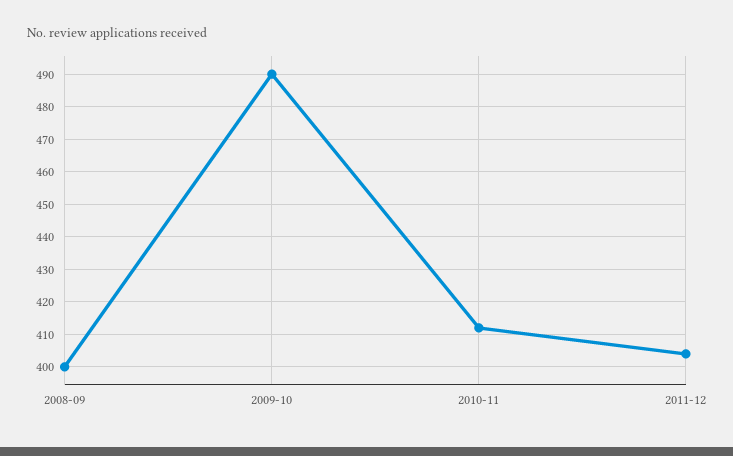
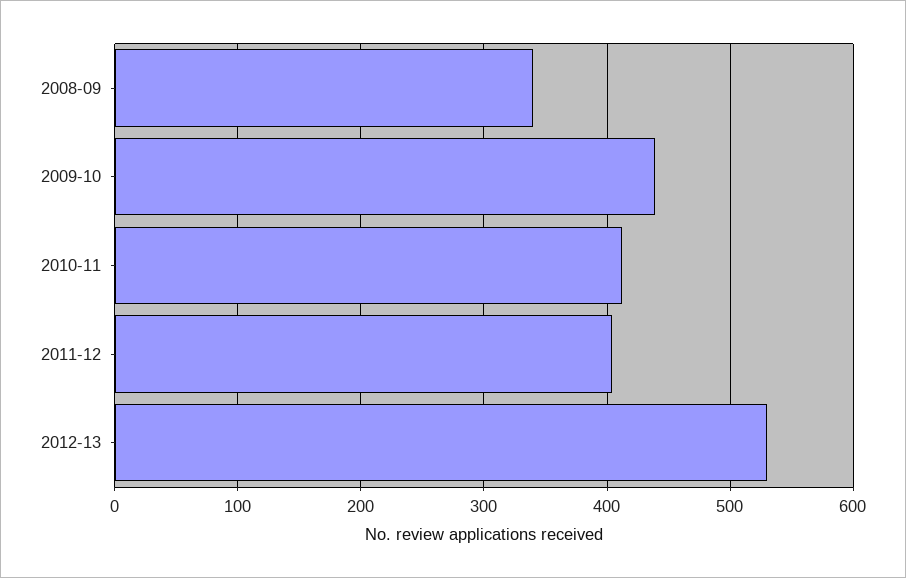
2008-09: 400 -> 340
2009-10: 490 -> 440
2012-13: none -> 530

